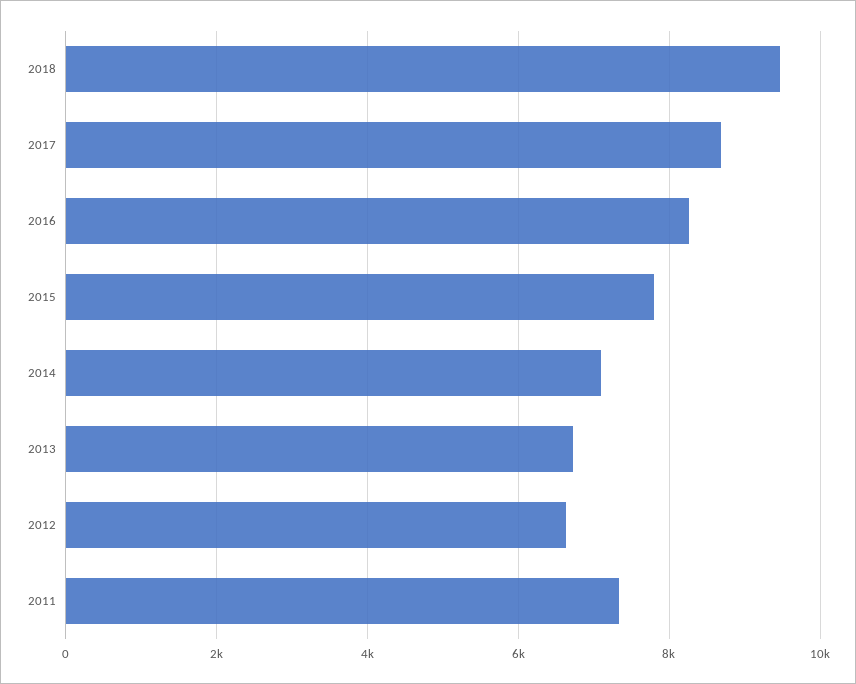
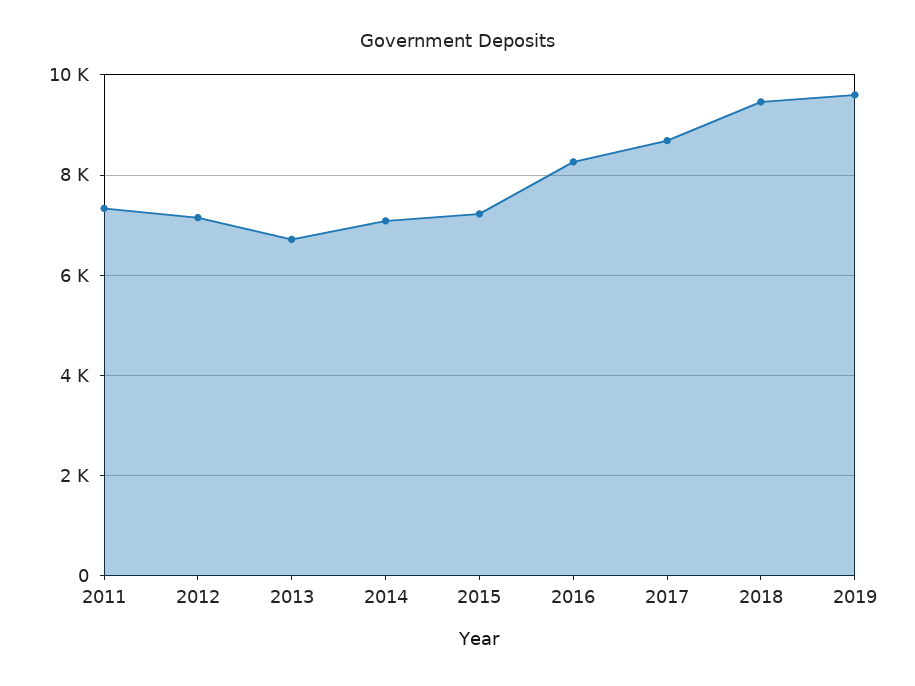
2015: 7800 -> 7200
2012: 6600 -> 7200
2019: none -> 9600

